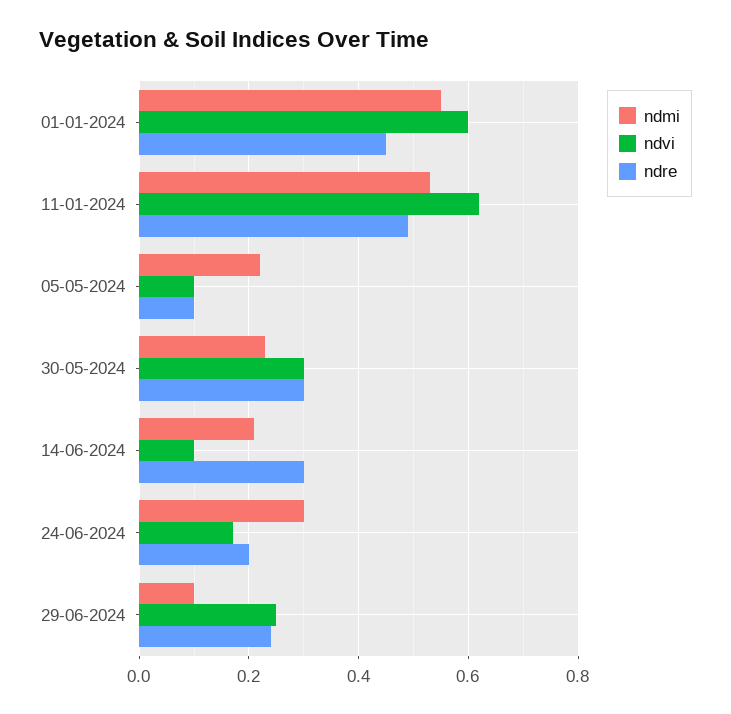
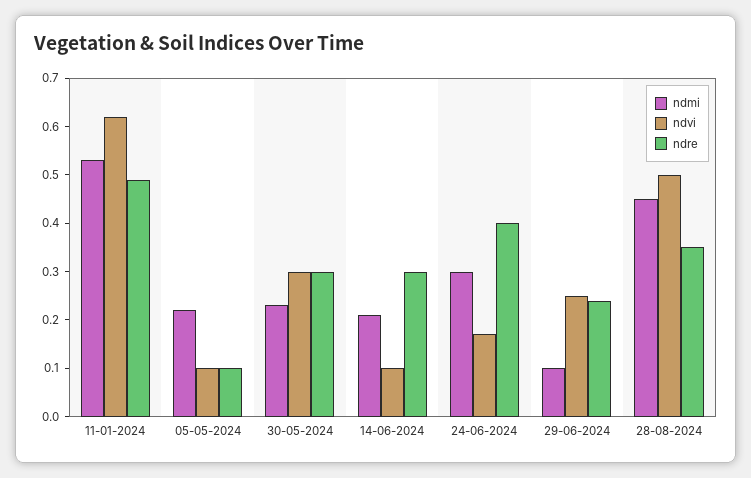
ndmi, 01-01-2024: 0.55 -> none
ndvi, 01-01-2024: 0.6 -> none
ndre, 01-01-2024: 0.45 -> none
ndre, 24-06-2024: 0.2 -> 0.4
ndmi, 28-08-2024: none -> 0.45
ndvi, 28-08-2024: none -> 0.5
ndre, 28-08-2024: none -> 0.35

